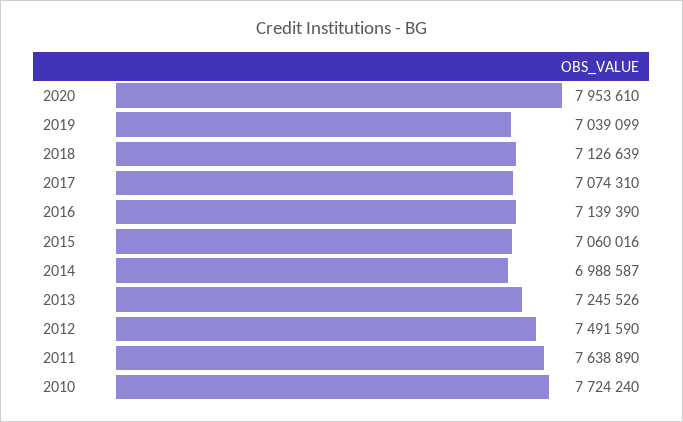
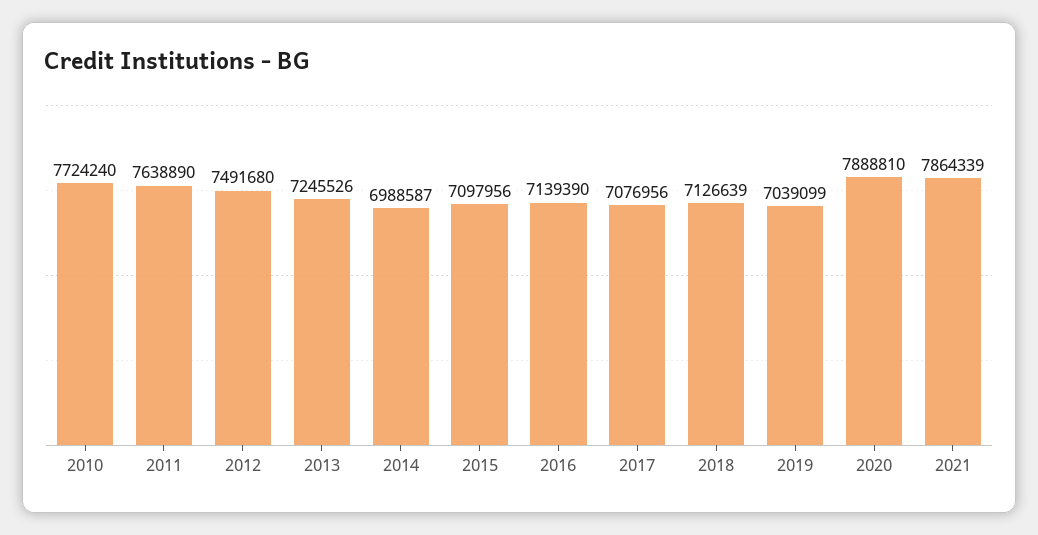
2020: 7953610 -> 7888810
2017: 7074310 -> 7076956
2015: 7060016 -> 7097956
2012: 7491590 -> 7491680
2021: none -> 7864339

